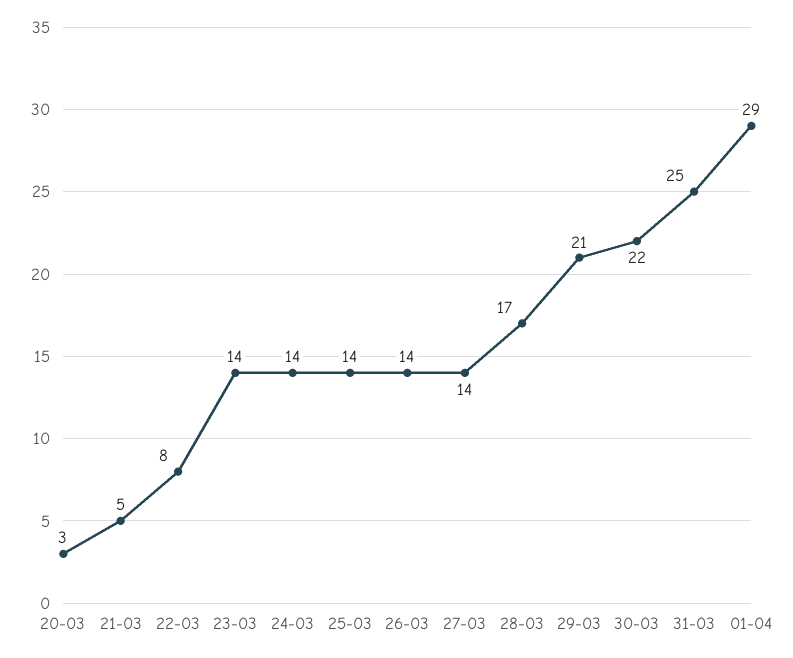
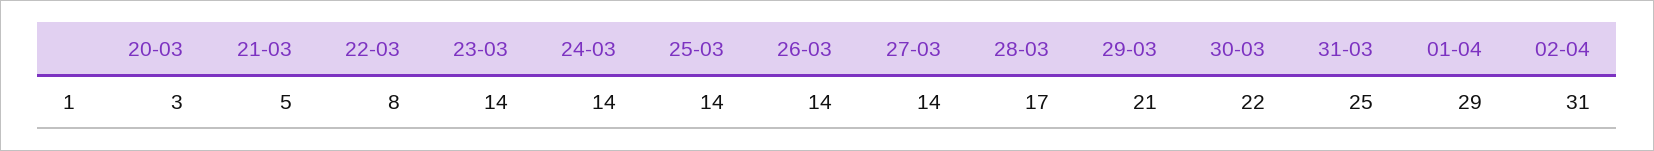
02-04: none -> 31

